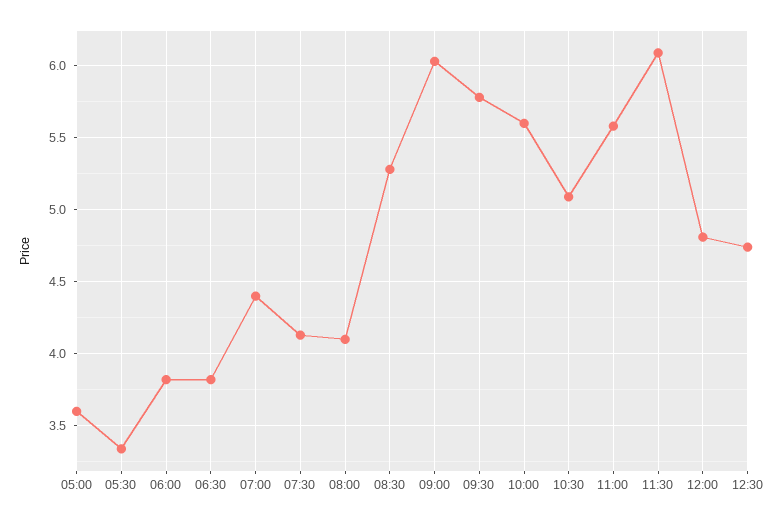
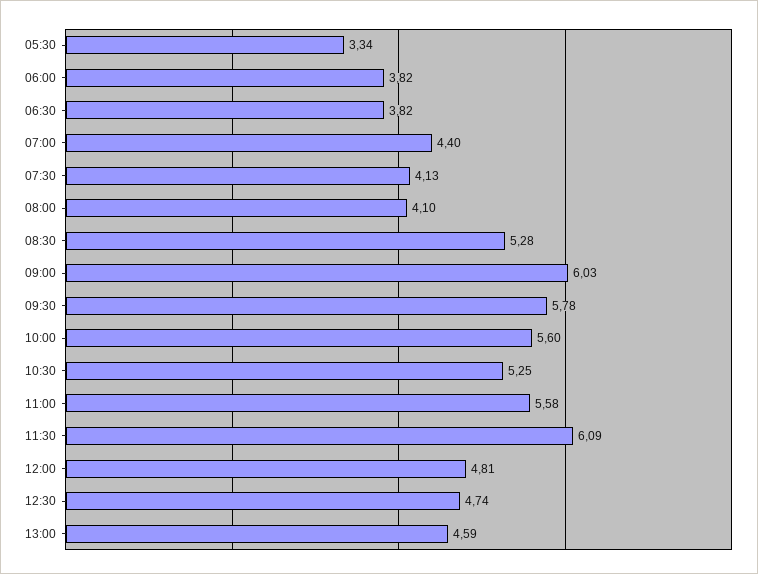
05:00: 3.6 -> none
10:30: 5.1 -> 5.25
13:00: none -> 4.59

